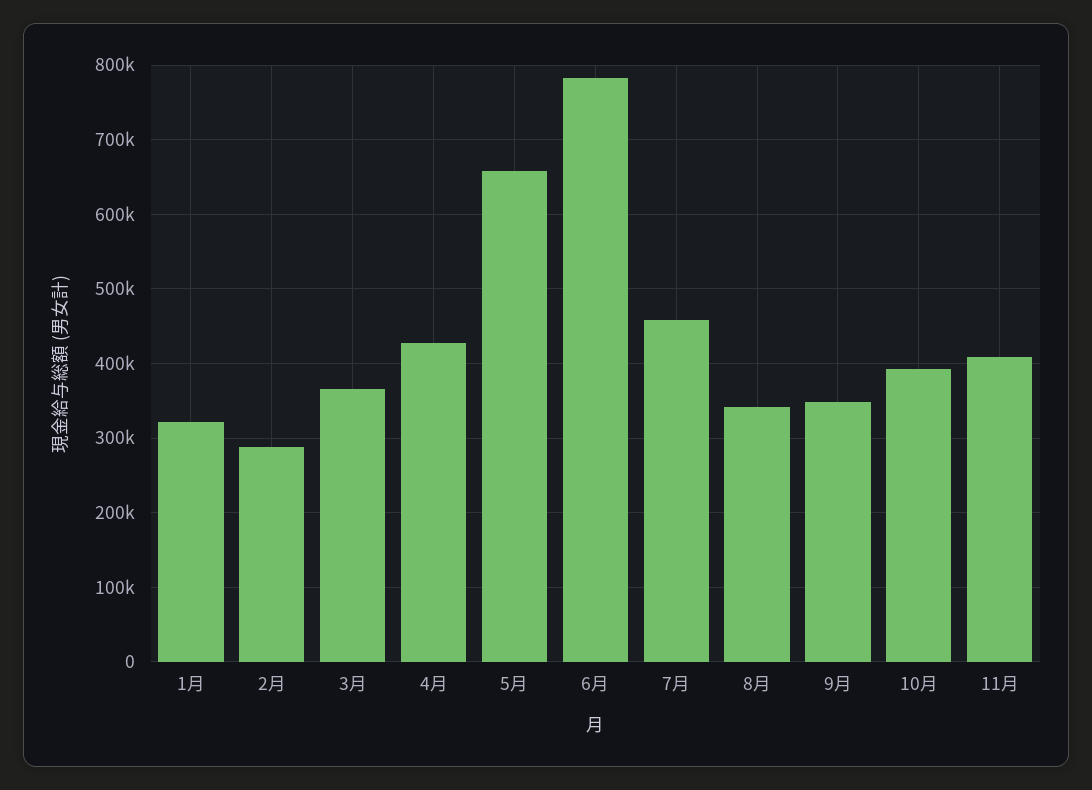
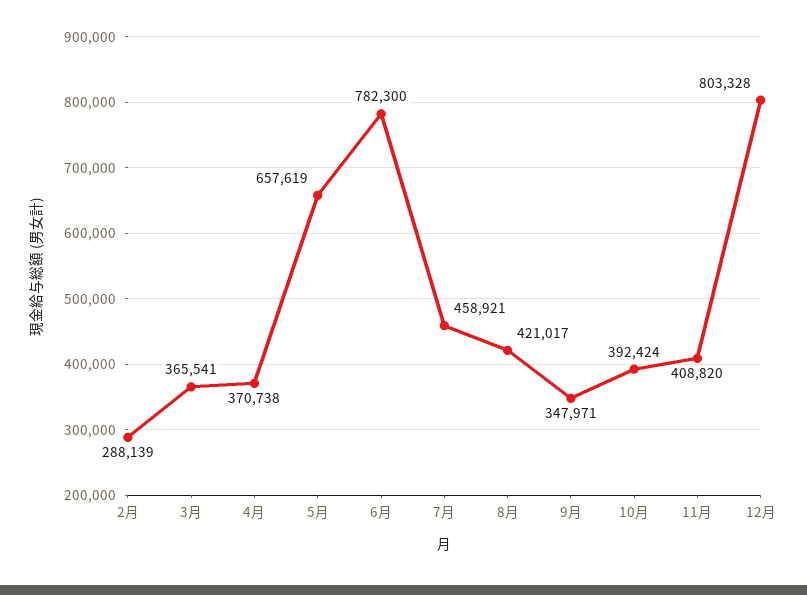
1月: 320000 -> none
4月: 430000 -> 370738
8月: 340000 -> 421017
12月: none -> 803328

